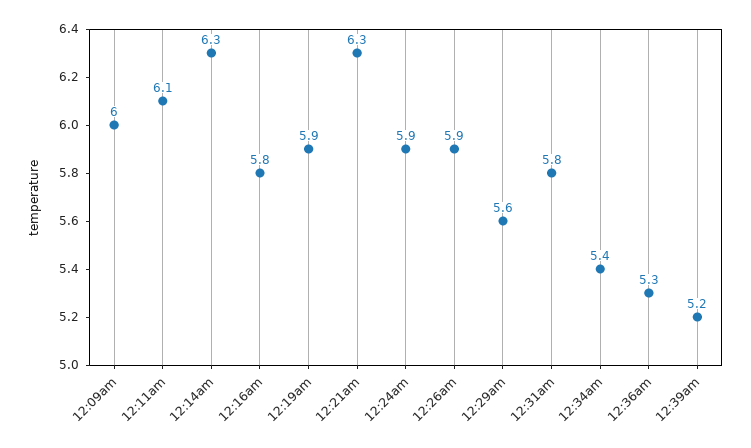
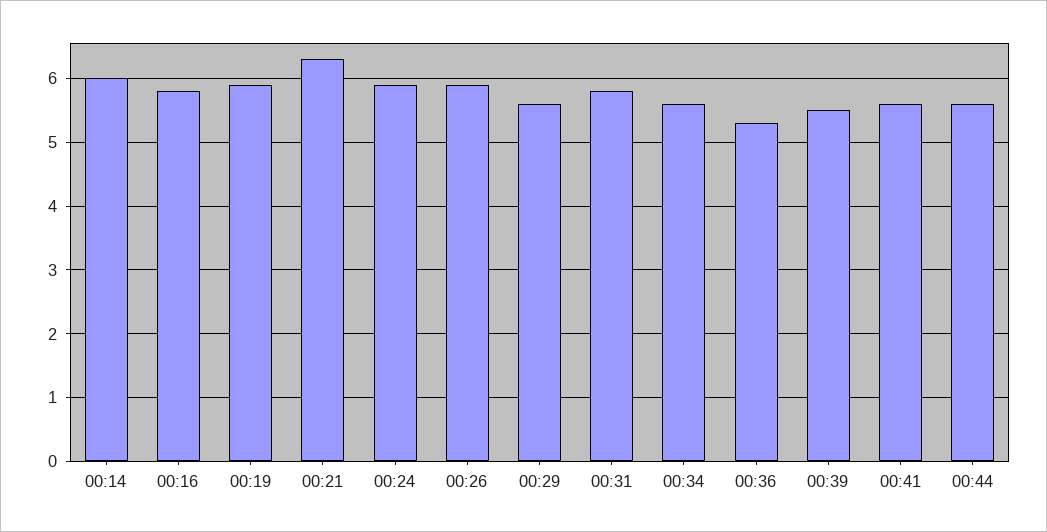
12:09am: 6 -> none
12:11am: 6.1 -> none
12:14am: 6.3 -> 6
12:34am: 5.4 -> 5.6
12:39am: 5.2 -> 5.5
00:41: none -> 5.6
00:44: none -> 5.6

